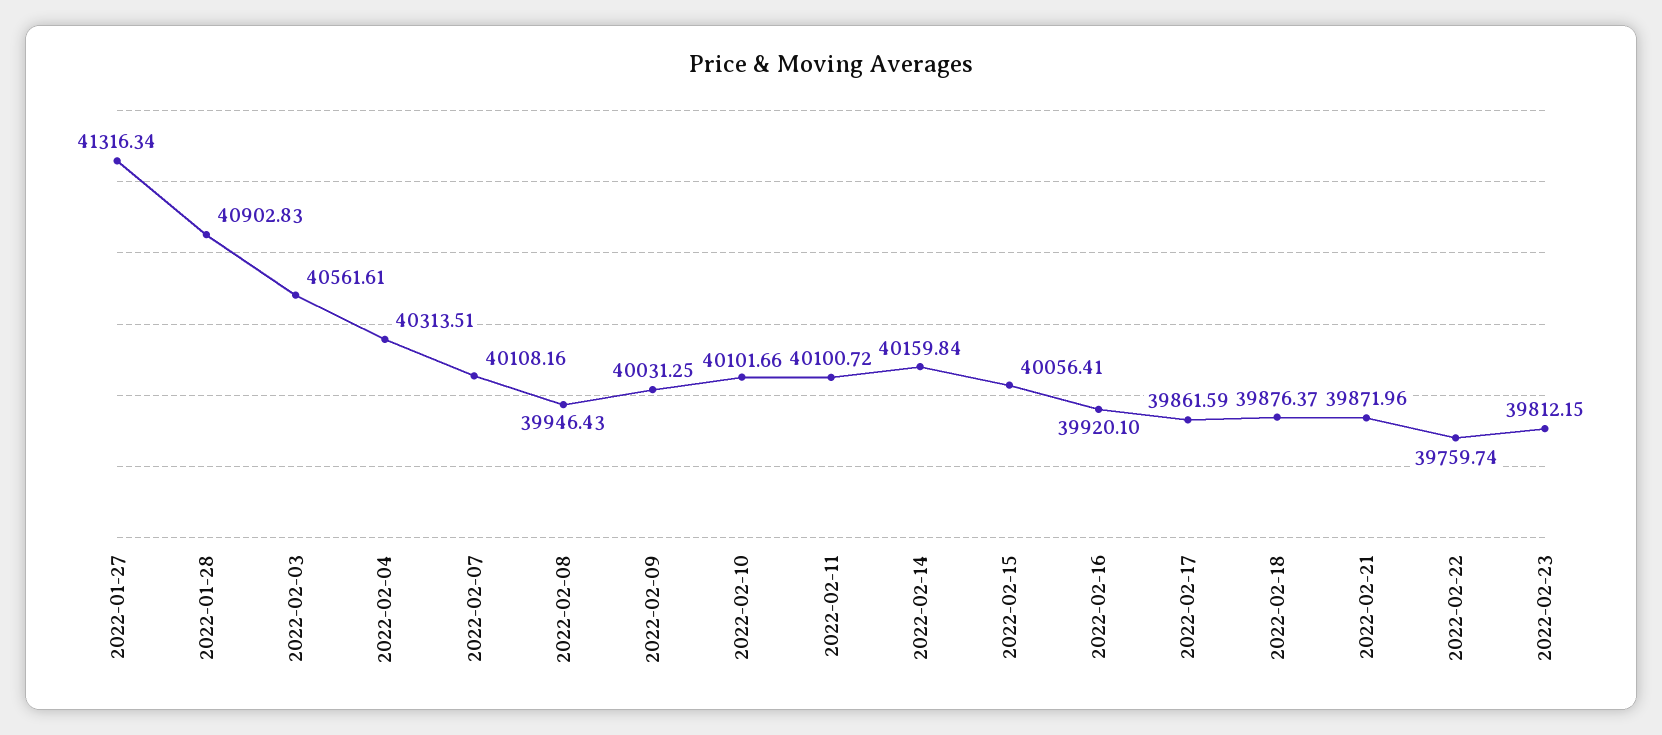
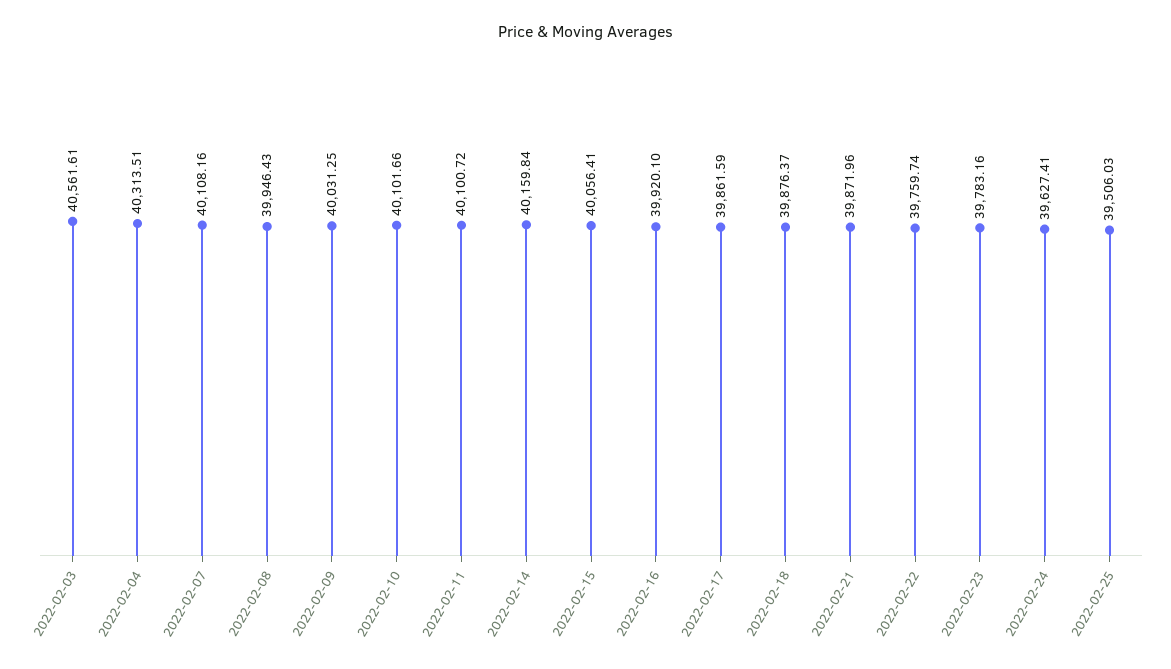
2022-01-27: 41316.34 -> none
2022-01-28: 40902.83 -> none
2022-02-23: 39812.15 -> 39783.16
2022-02-24: none -> 39627.41
2022-02-25: none -> 39506.03

